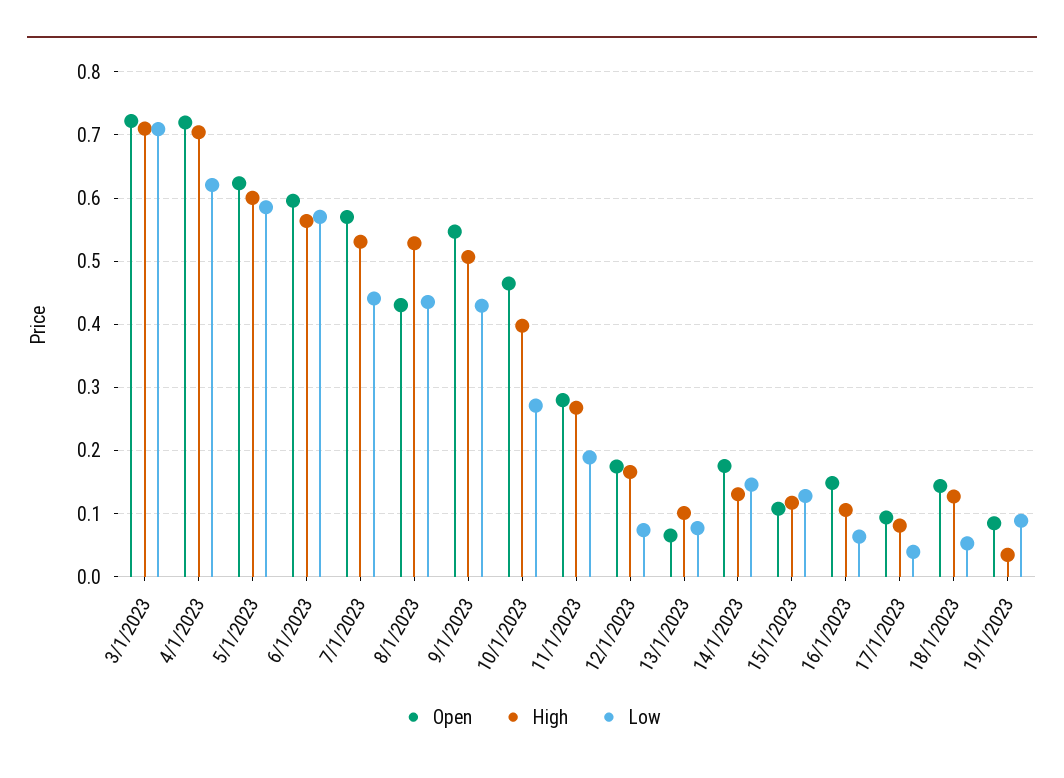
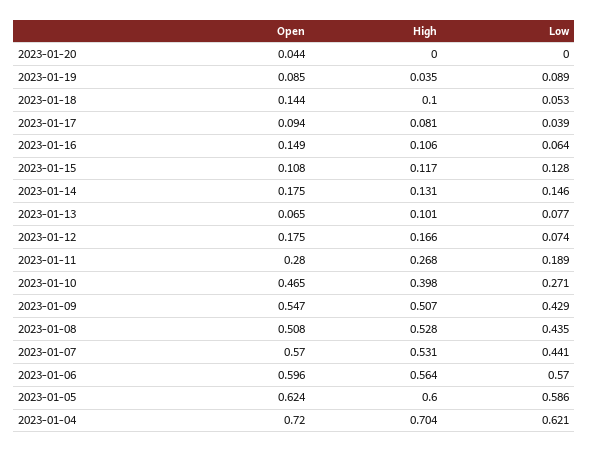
Open, 3/1/2023: 0.72 -> none
High, 3/1/2023: 0.71 -> none
Low, 3/1/2023: 0.71 -> none
Open, 8/1/2023: 0.43 -> 0.508
High, 18/1/2023: 0.13 -> 0.1
Open, 2023-01-20: none -> 0.044
High, 2023-01-20: none -> 0
Low, 2023-01-20: none -> 0

